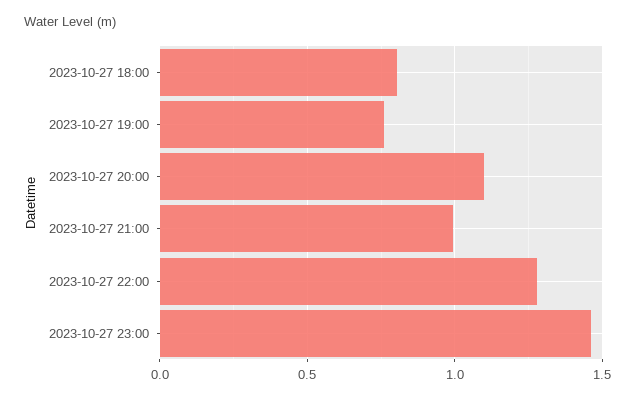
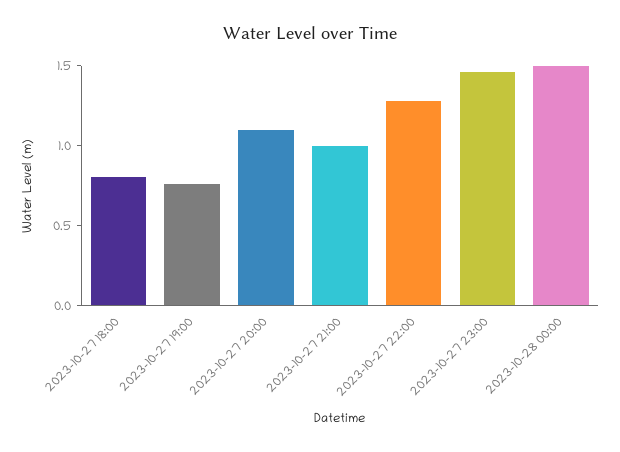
2023-10-28 00:00: none -> 1.5

